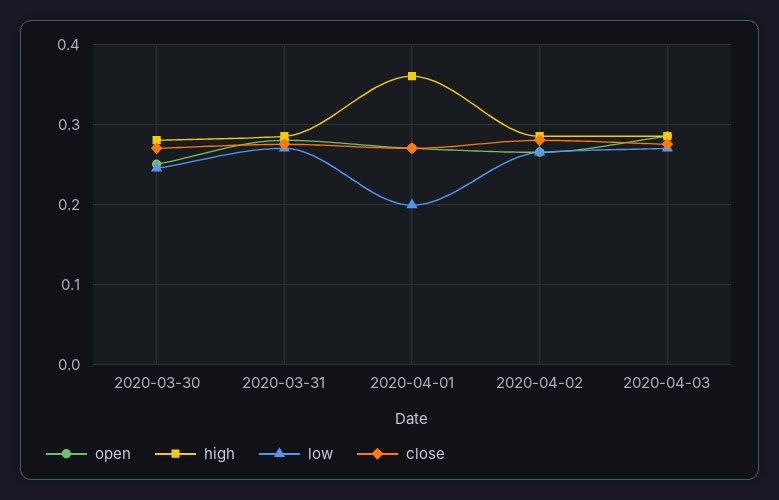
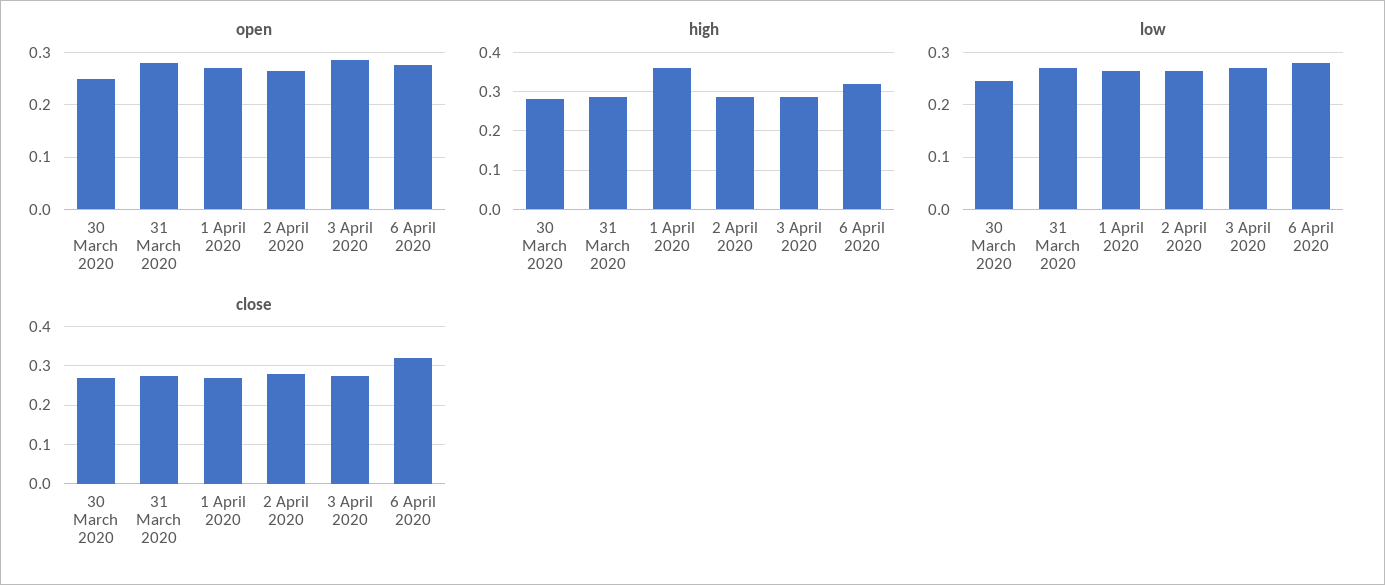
low, 2020-04-01: 0.2 -> 0.26
open, 6 April 2020: none -> 0.28
high, 6 April 2020: none -> 0.32
low, 6 April 2020: none -> 0.28
close, 6 April 2020: none -> 0.32

